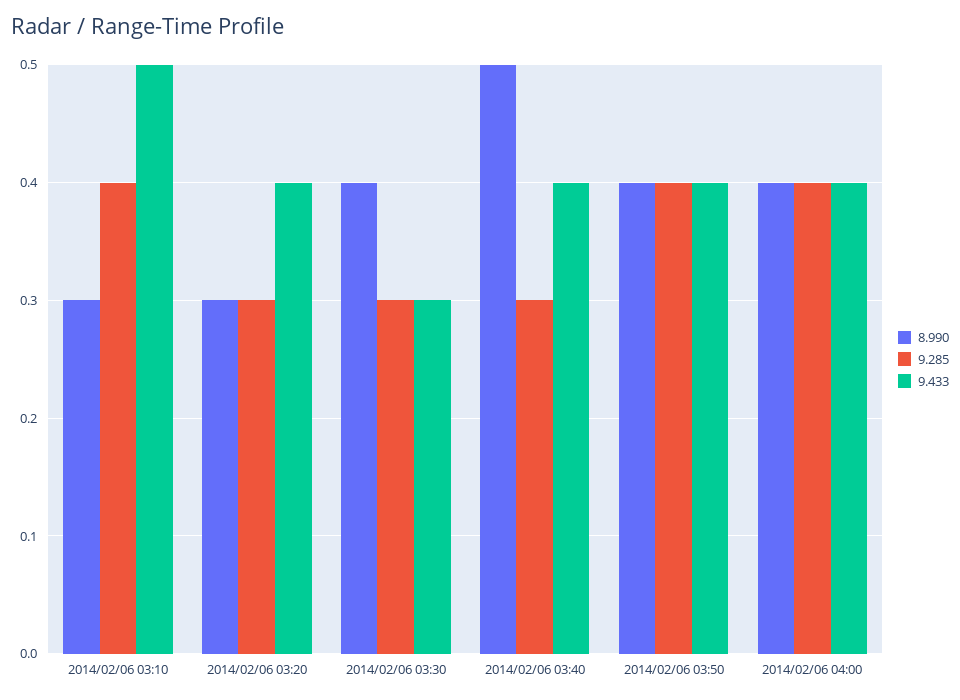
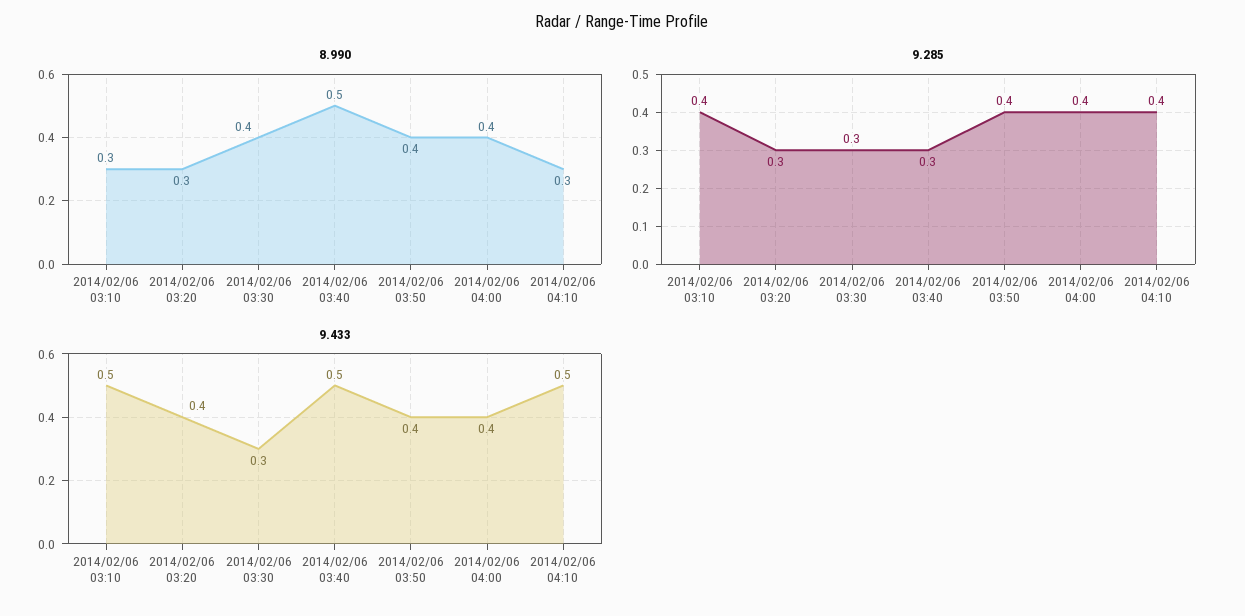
9.433, 2014/02/06 03:40: 0.4 -> 0.5
8.990, 2014/02/06 04:10: none -> 0.3
9.285, 2014/02/06 04:10: none -> 0.4
9.433, 2014/02/06 04:10: none -> 0.5

